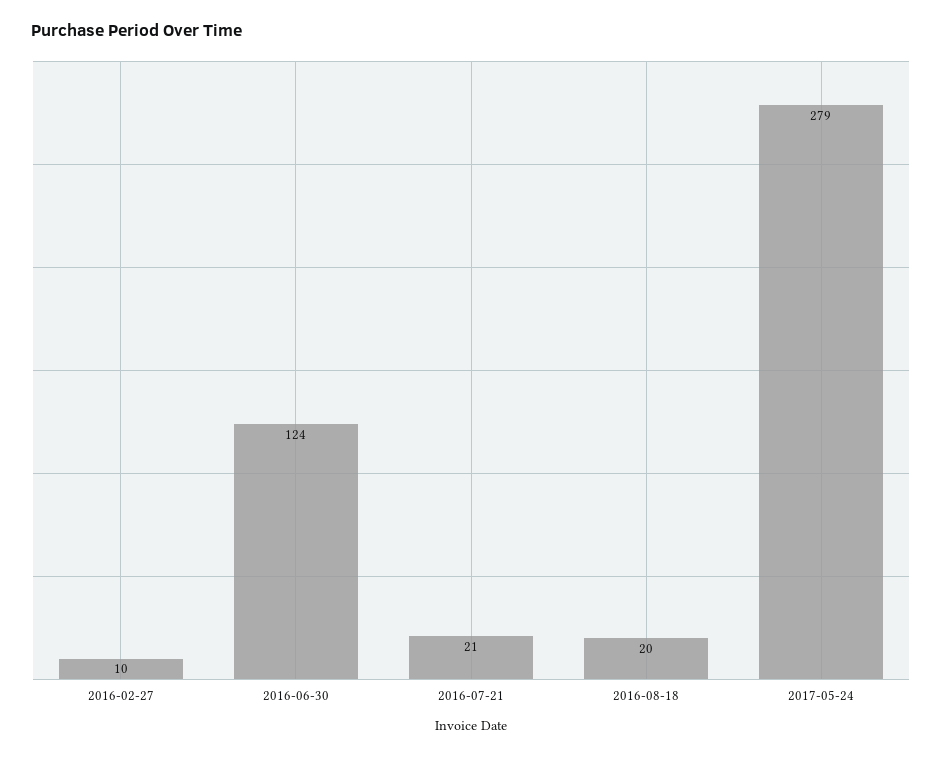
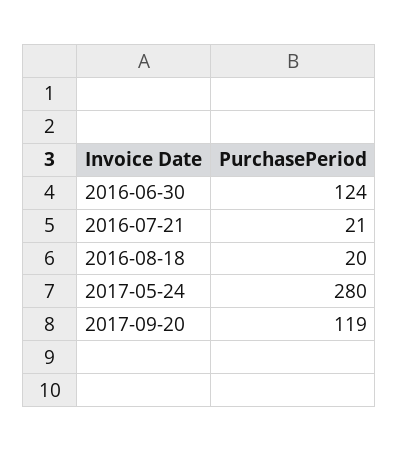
2016-02-27: 10 -> none
2017-05-24: 279 -> 280
2017-09-20: none -> 119

